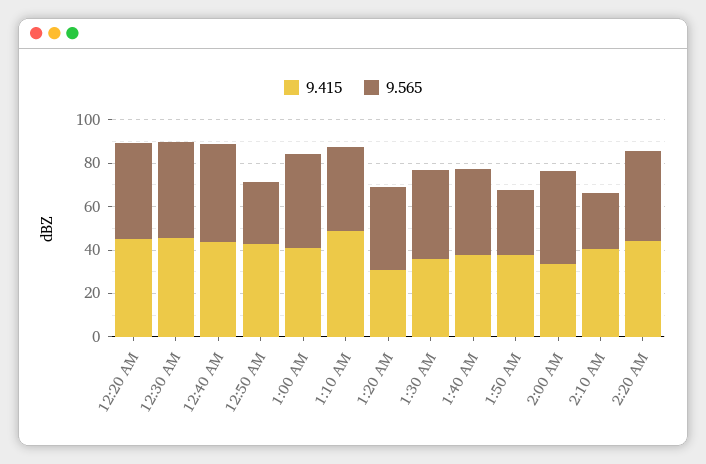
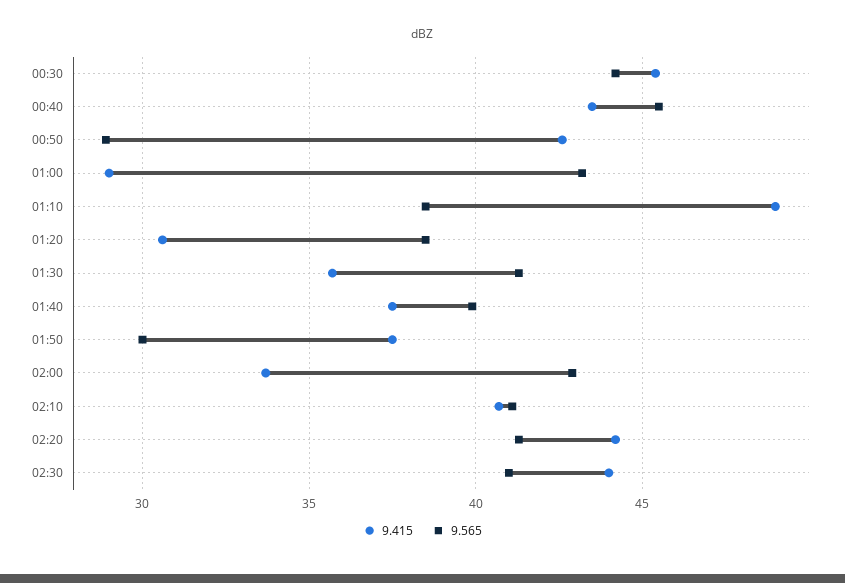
9.415, 12:20 AM: 45 -> none
9.565, 12:20 AM: 45 -> none
9.415, 1:00 AM: 40 -> 29
9.565, 2:10 AM: 25 -> 41
9.415, 02:30: none -> 44
9.565, 02:30: none -> 41

